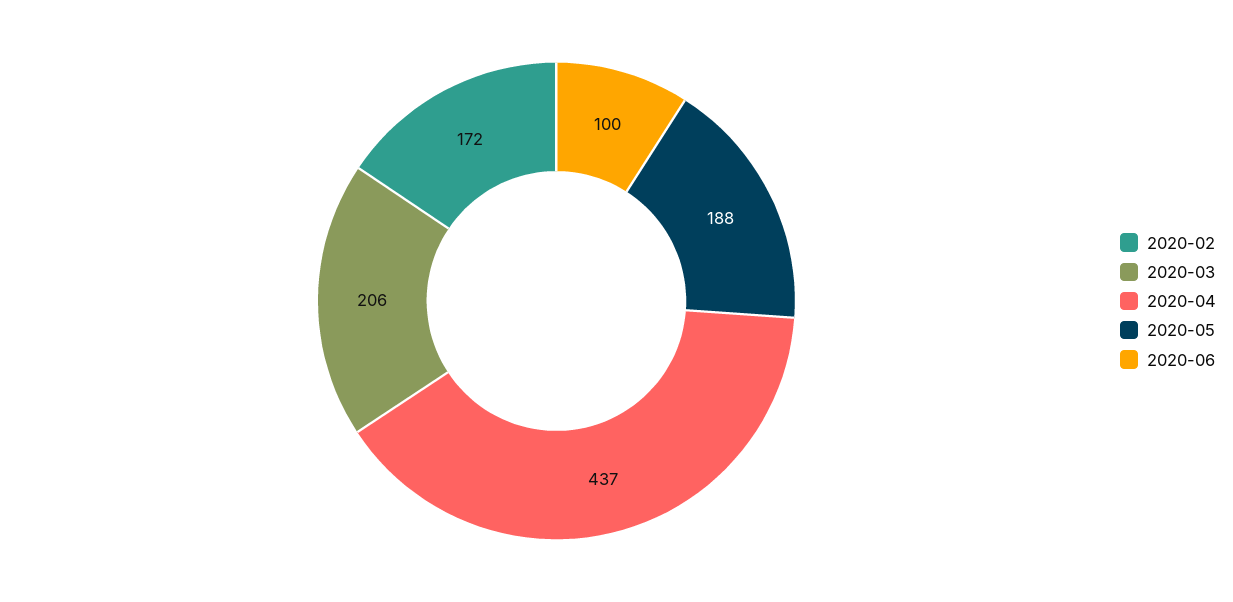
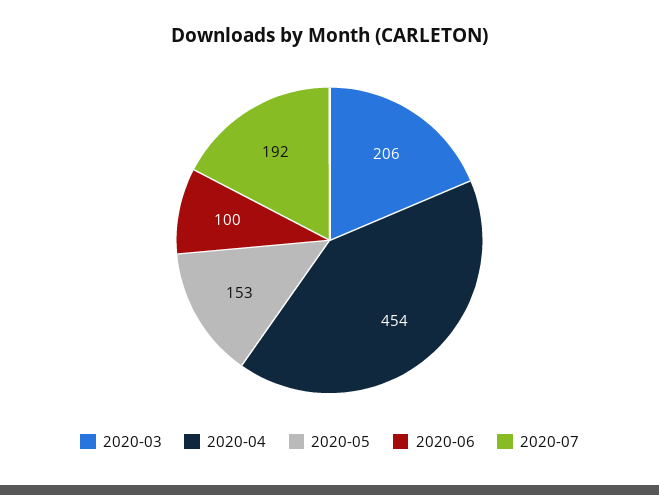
2020-02: 172 -> none
2020-04: 437 -> 454
2020-05: 188 -> 153
2020-07: none -> 192

